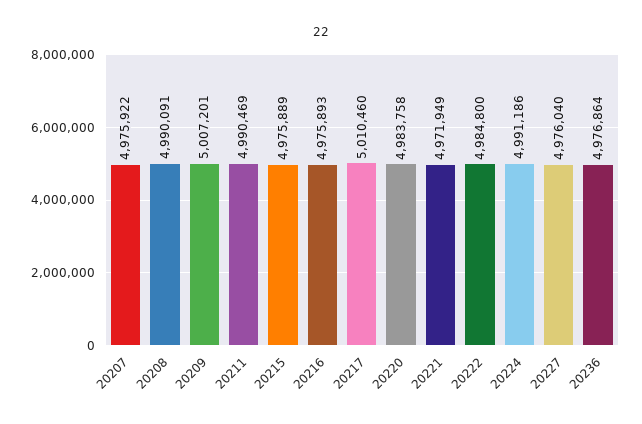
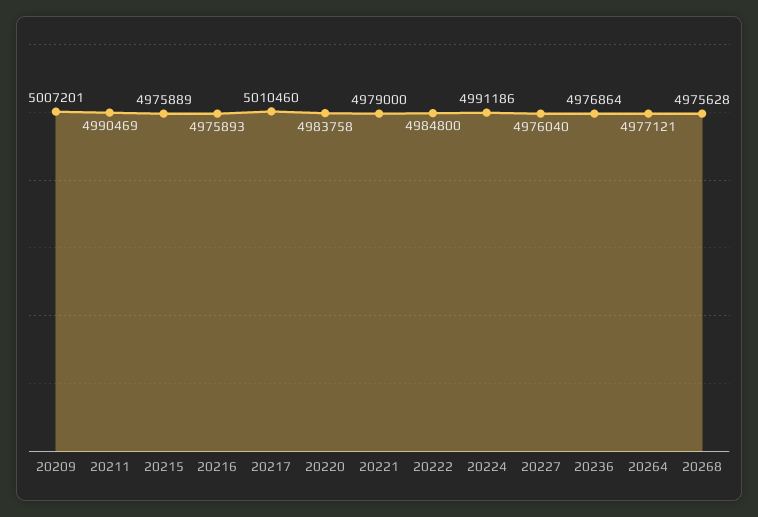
20207: 4975922 -> none
20208: 4990091 -> none
20221: 4971949 -> 4979000
20264: none -> 4977121
20268: none -> 4975628

